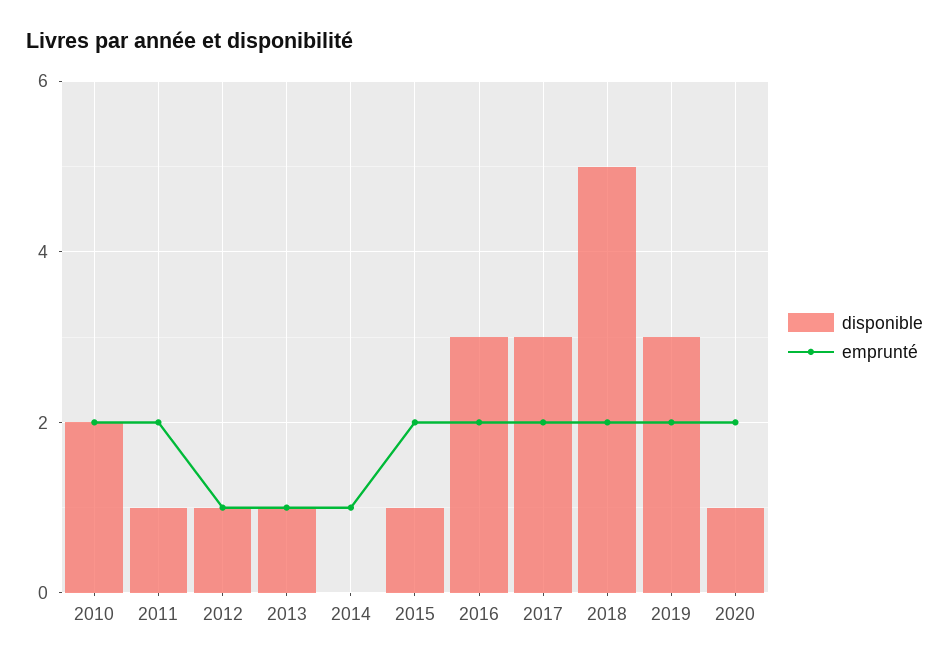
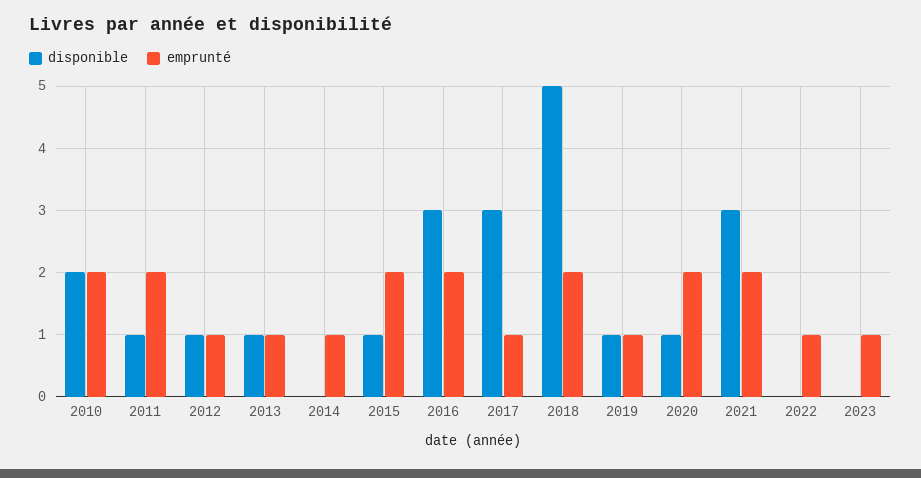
emprunté, 2017: 2 -> 1
disponible, 2019: 3 -> 1
emprunté, 2019: 2 -> 1
disponible, 2021: none -> 3
emprunté, 2021: none -> 2
disponible, 2022: none -> 0
emprunté, 2022: none -> 1
disponible, 2023: none -> 0
emprunté, 2023: none -> 1

